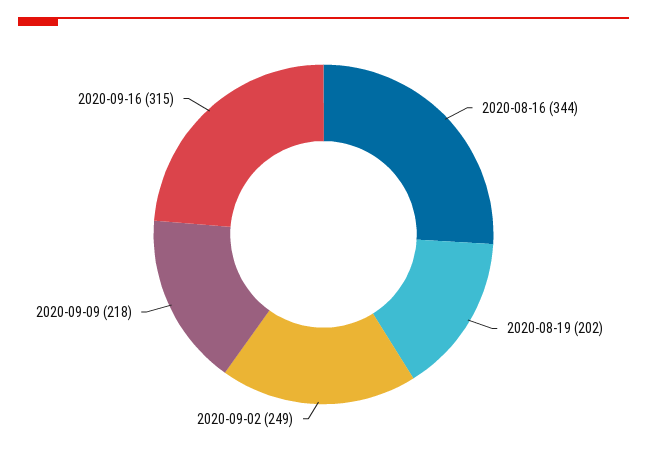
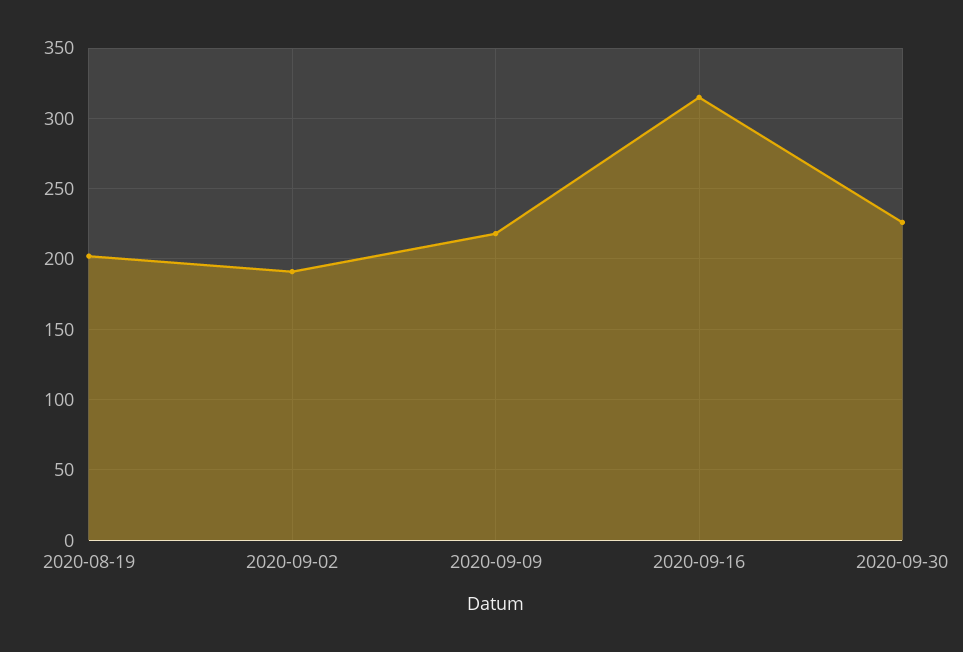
2020-08-16: 344 -> none
2020-09-02: 249 -> 190
2020-09-30: none -> 225

